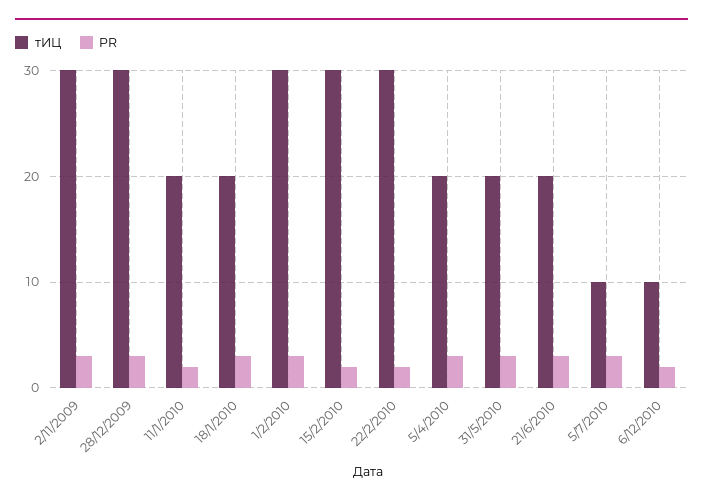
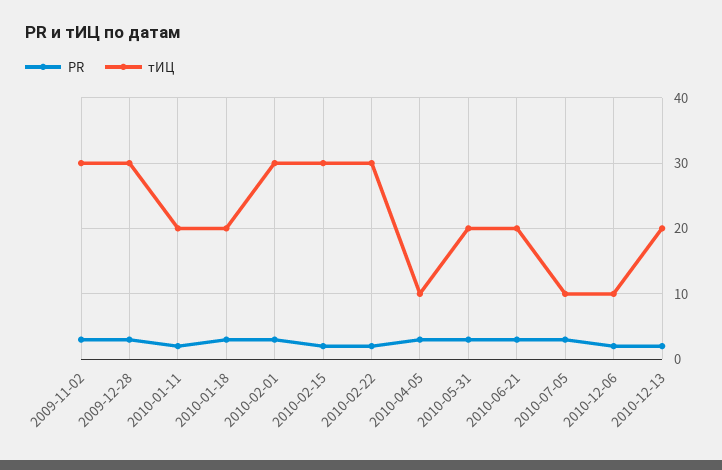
тИЦ, 5/4/2010: 20 -> 10
PR, 2010-12-13: none -> 2
тИЦ, 2010-12-13: none -> 20

